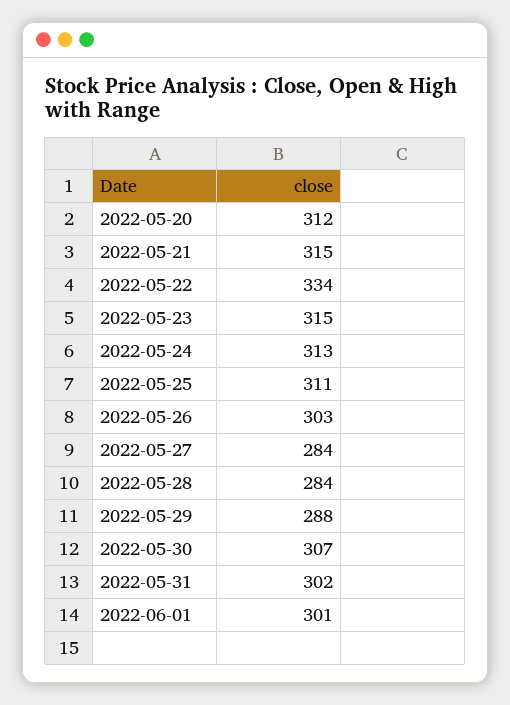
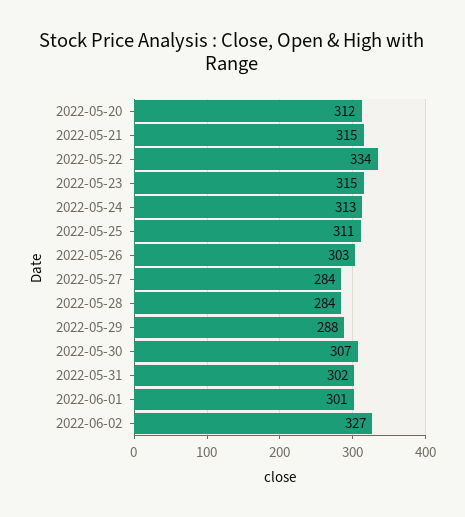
2022-06-02: none -> 327

